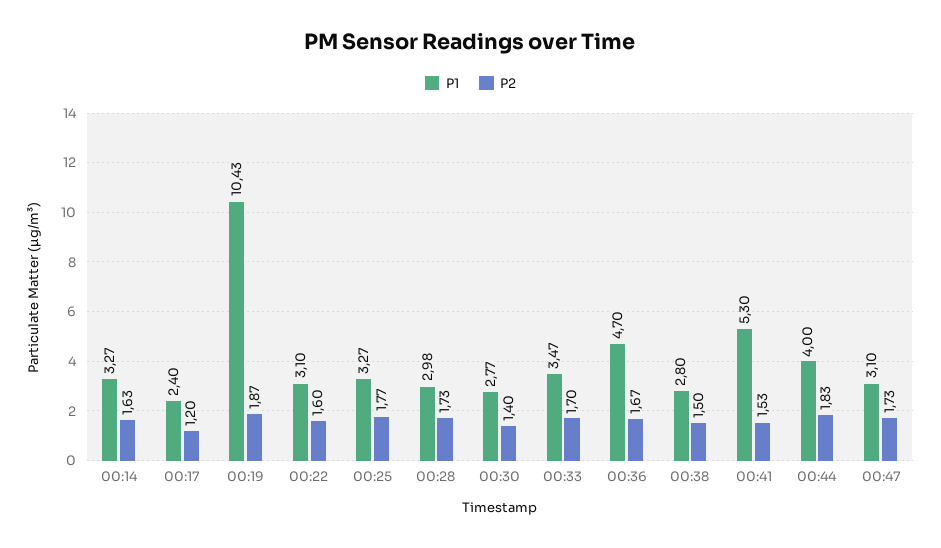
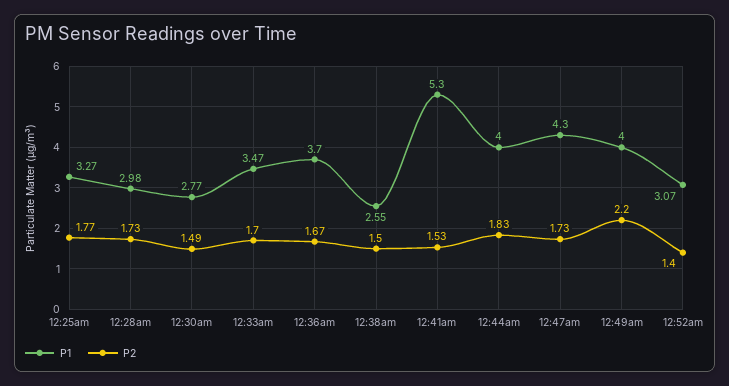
P1, 00:14: 3.27 -> none
P2, 00:14: 1.63 -> none
P1, 00:17: 2.4 -> none
P2, 00:17: 1.2 -> none
P1, 00:19: 10.43 -> none
P2, 00:19: 1.87 -> none
P1, 00:22: 3.1 -> none
P2, 00:22: 1.6 -> none
P2, 00:30: 1.4 -> 1.49
P1, 00:36: 4.7 -> 3.7
P1, 00:38: 2.8 -> 2.55
P1, 00:47: 3.1 -> 4.3
P1, 12:49am: none -> 4
P2, 12:49am: none -> 2.2
P1, 12:52am: none -> 3.07
P2, 12:52am: none -> 1.4

